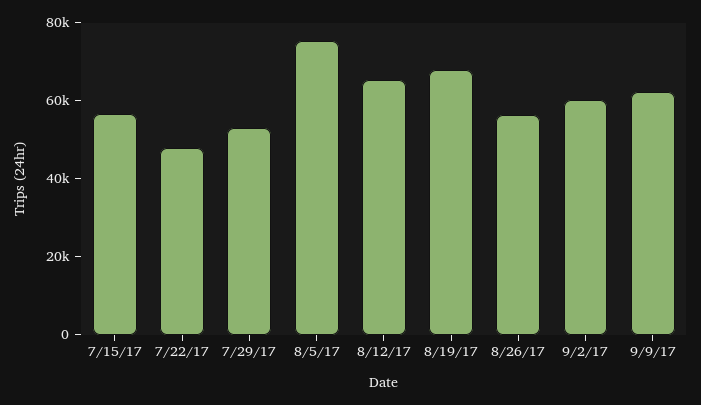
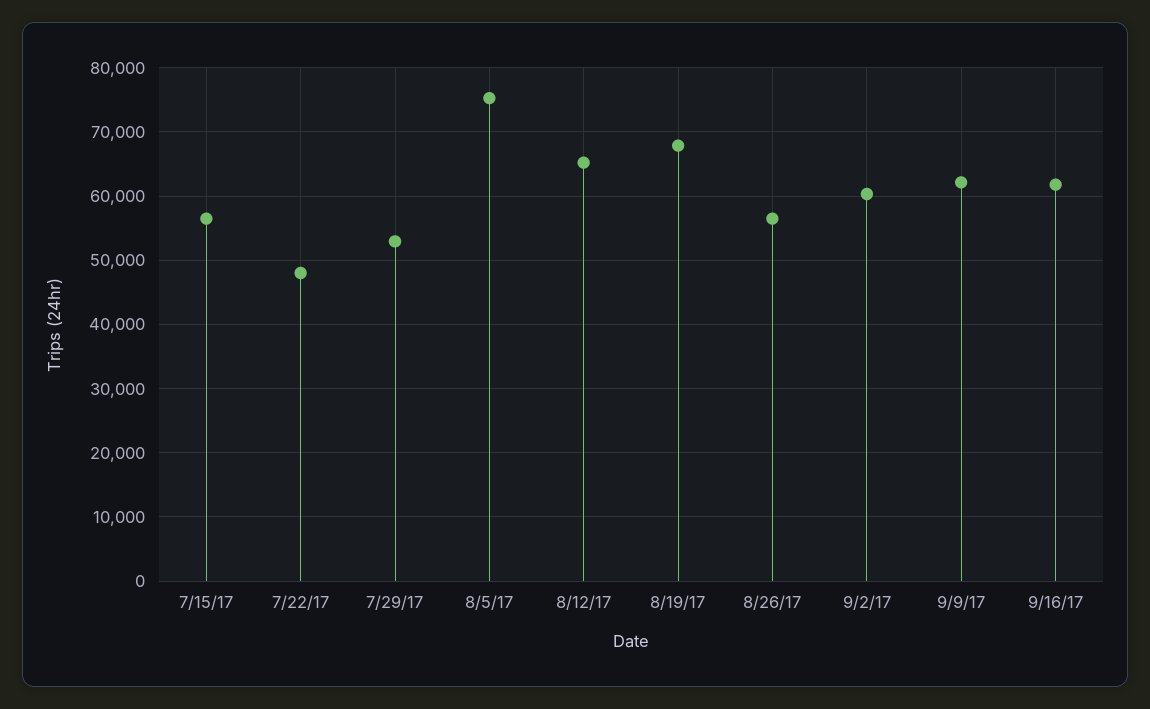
9/16/17: none -> 62000

